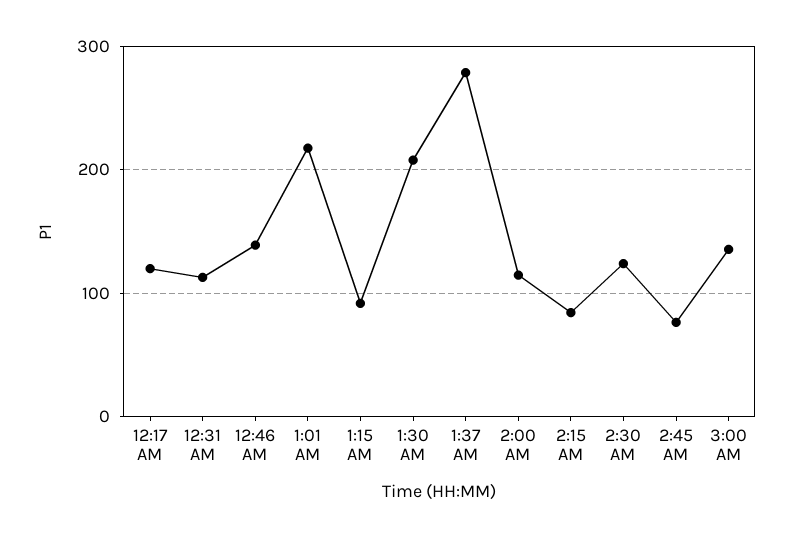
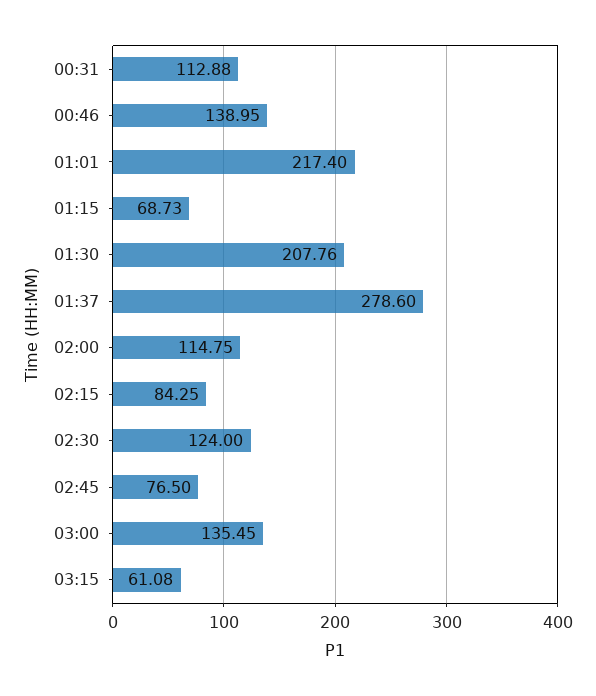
12:17 AM: 120 -> none
1:15 AM: 90 -> 68.73
03:15: none -> 61.08

